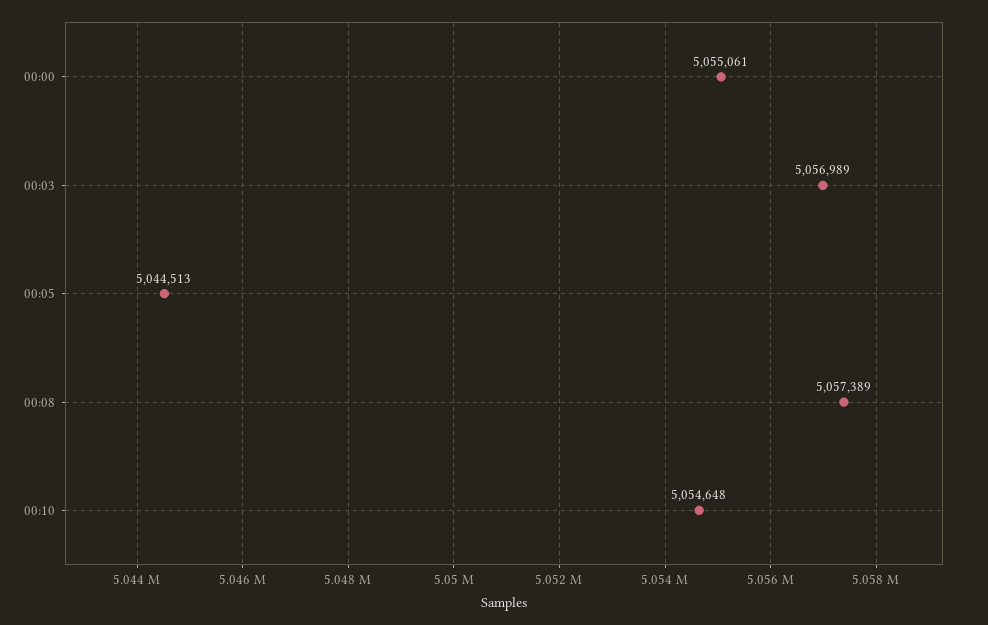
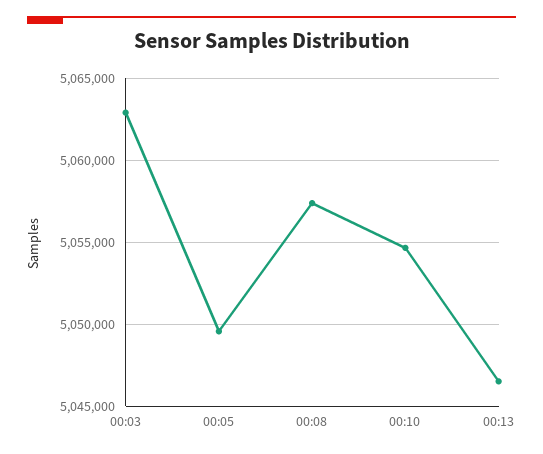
00:00: 5055061 -> none
00:03: 5056989 -> 5063000
00:05: 5044513 -> 5049500
00:13: none -> 5046500

